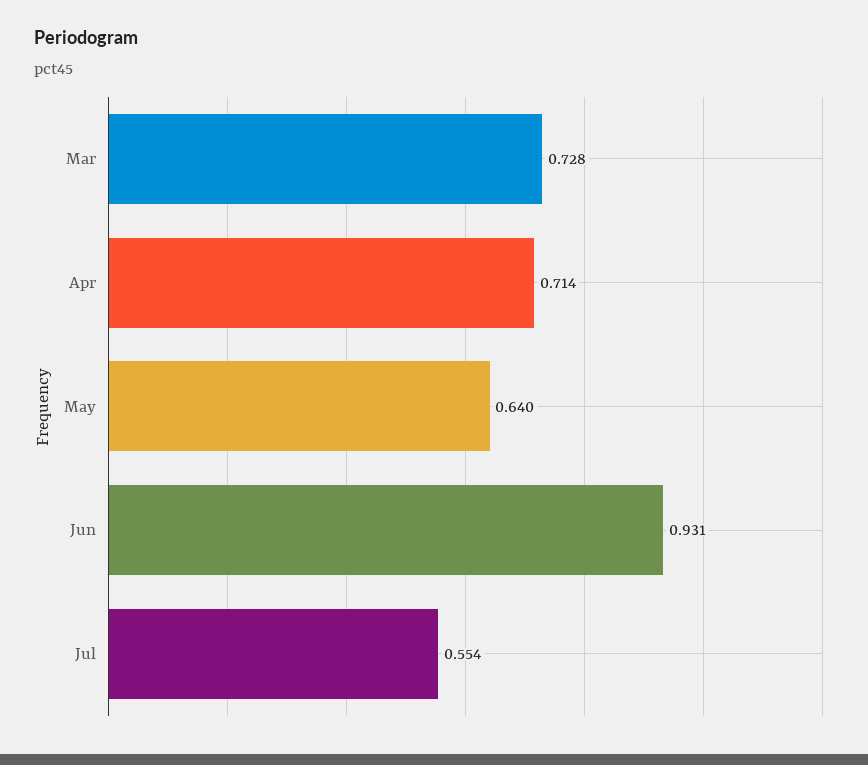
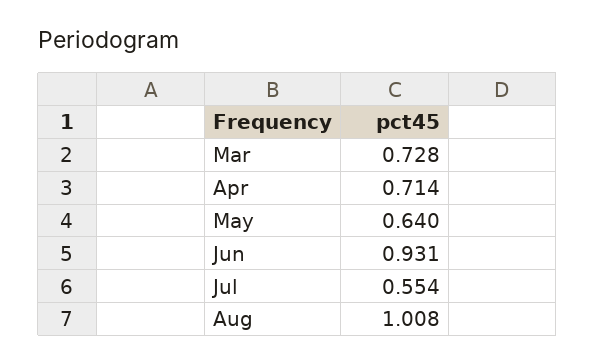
Aug: none -> 1.008

